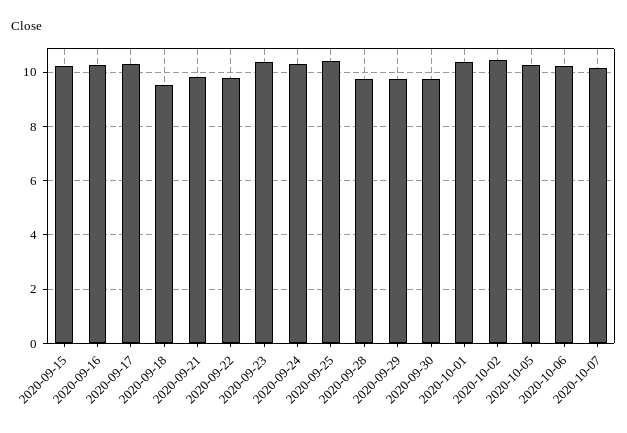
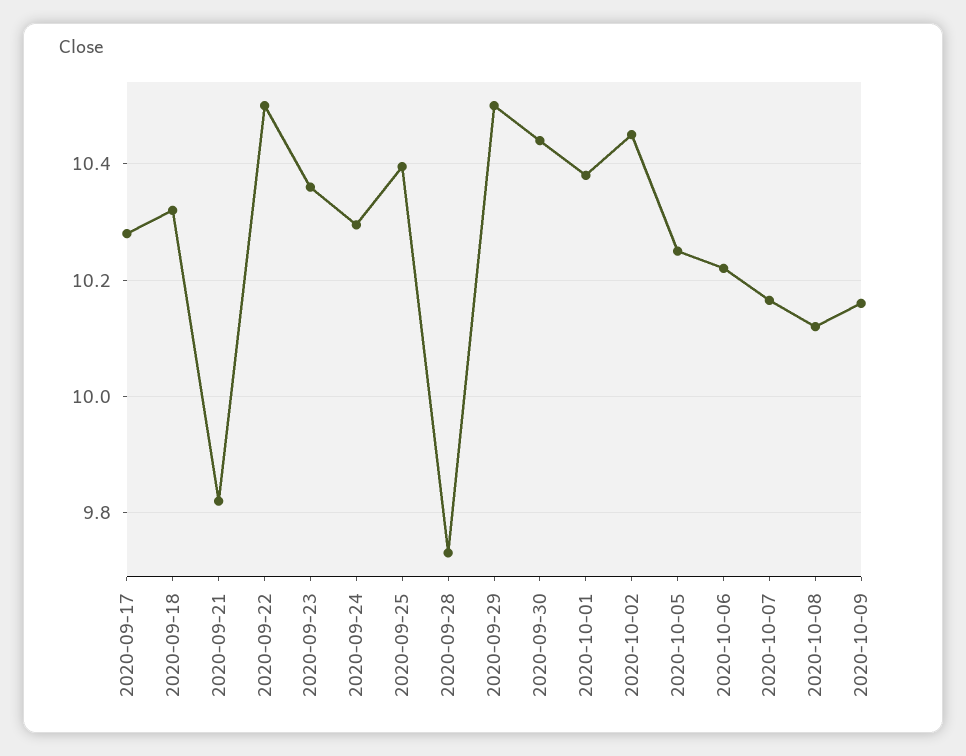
2020-09-15: 10.25 -> none
2020-09-16: 10.25 -> none
2020-09-18: 9.5 -> 10.32
2020-09-22: 9.75 -> 10.5
2020-09-29: 9.75 -> 10.5
2020-09-30: 9.75 -> 10.44
2020-10-08: none -> 10.12
2020-10-09: none -> 10.16

